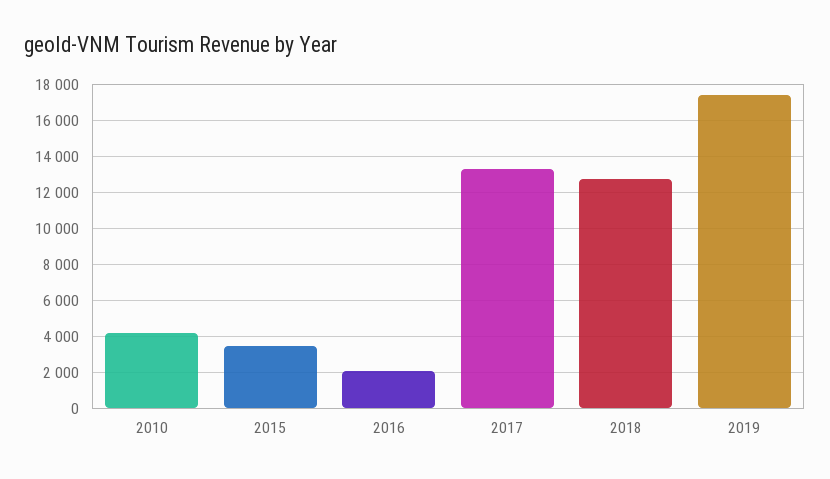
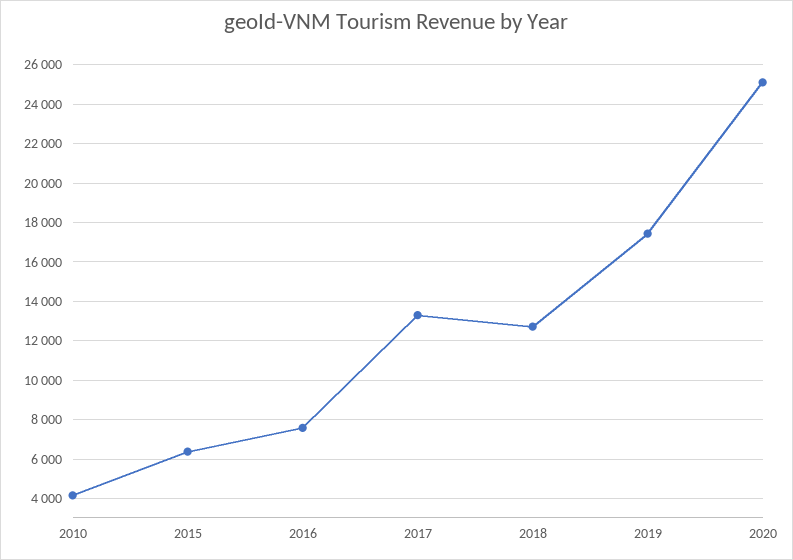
2015: 3500 -> 6500
2016: 2000 -> 7500
2020: none -> 25000

